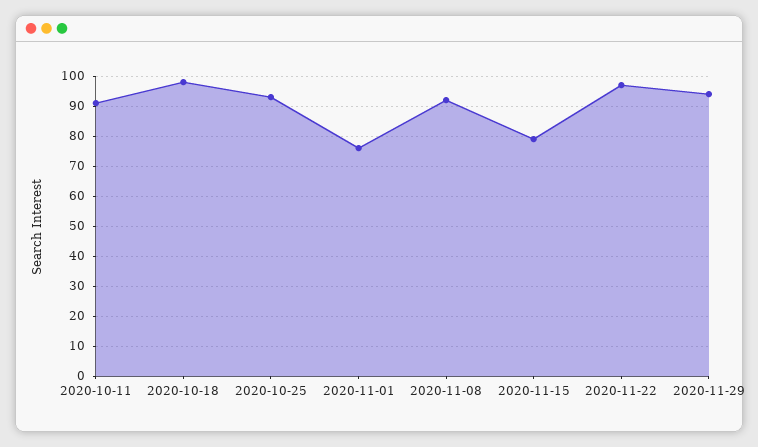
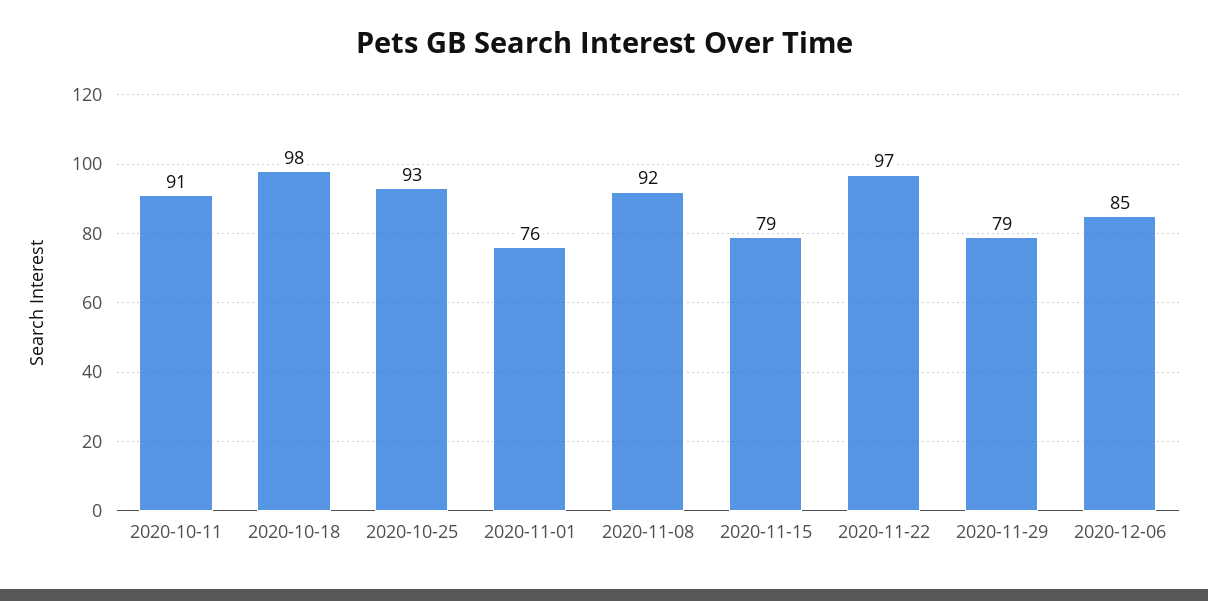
2020-11-29: 95 -> 79
2020-12-06: none -> 85

